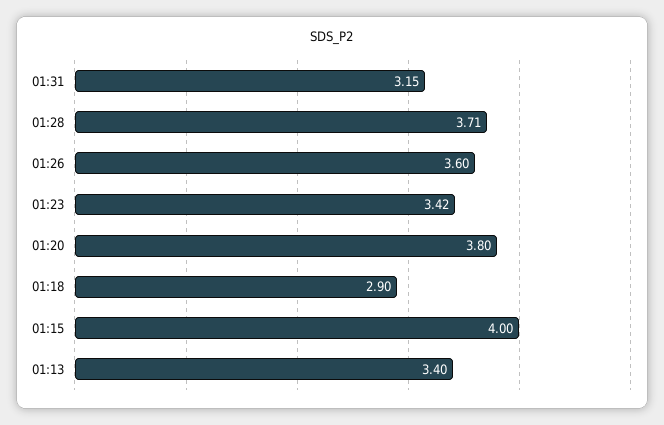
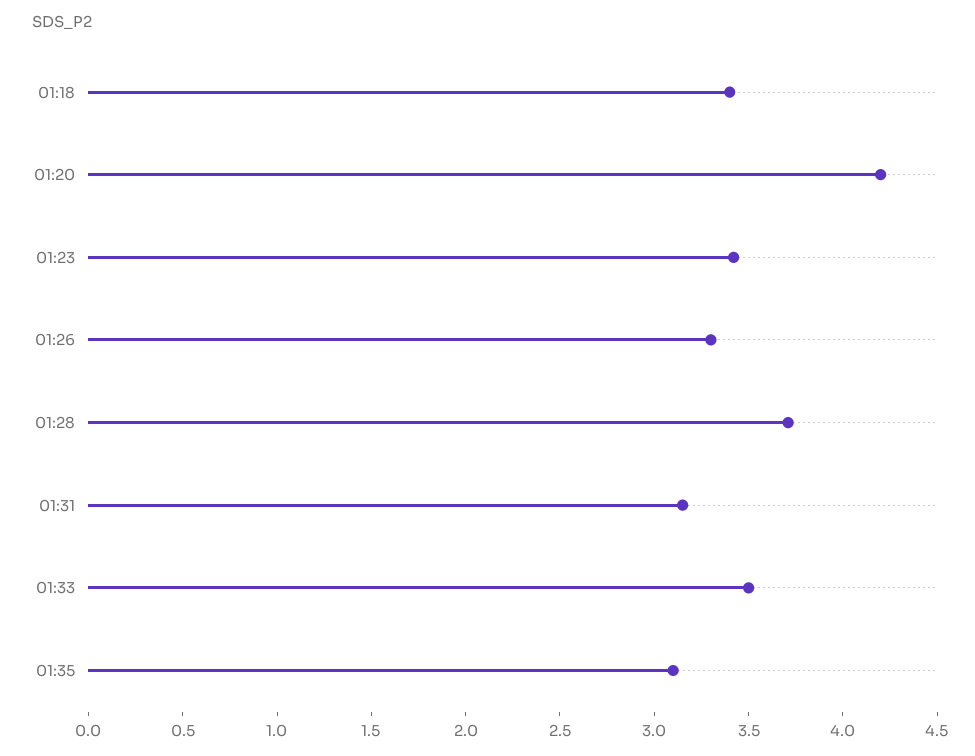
01:26: 3.6 -> 3.3
01:20: 3.8 -> 4.2
01:18: 2.9 -> 3.4
01:15: 4 -> none
01:13: 3.4 -> none
01:33: none -> 3.5
01:35: none -> 3.1

